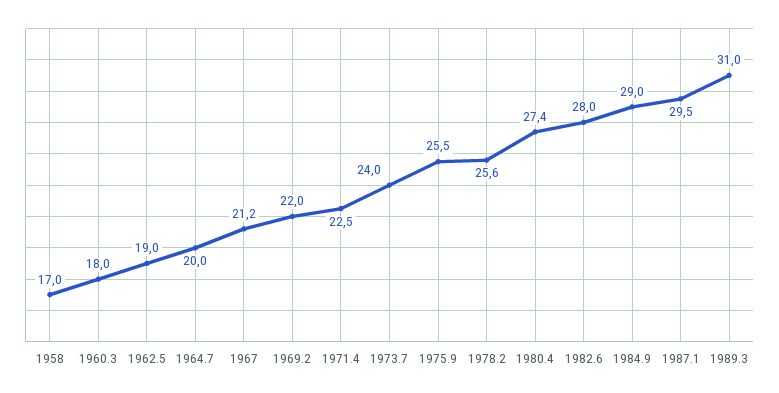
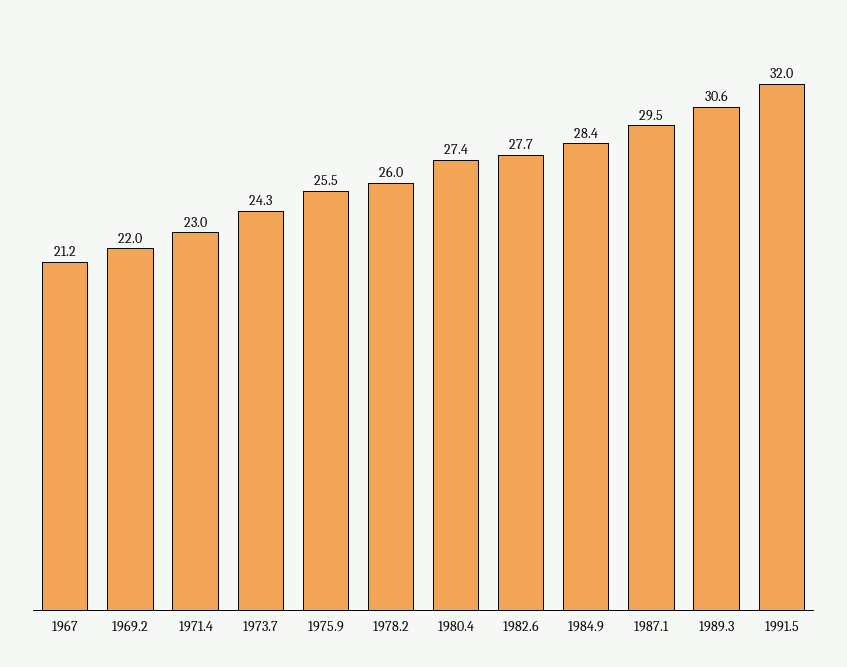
1958: 17 -> none
1960.3: 18 -> none
1962.5: 19 -> none
1964.7: 20 -> none
1971.4: 22.5 -> 23
1973.7: 24 -> 24.3
1978.2: 25.6 -> 26
1982.6: 28 -> 27.7
1984.9: 29 -> 28.4
1989.3: 31 -> 30.6
1991.5: none -> 32

